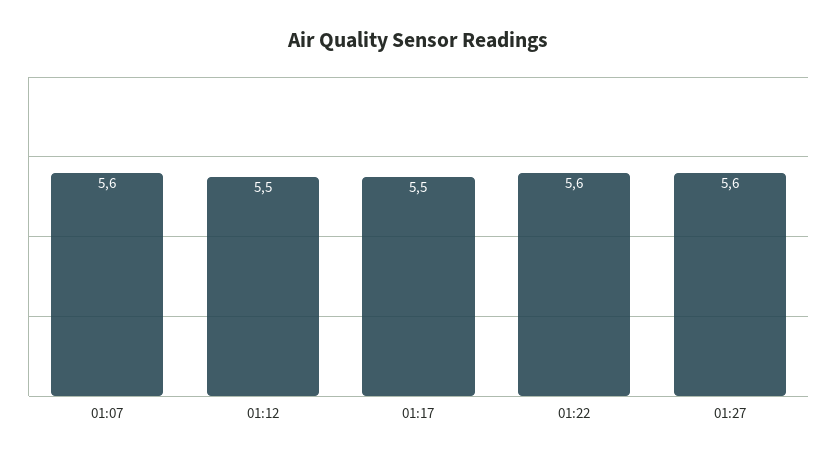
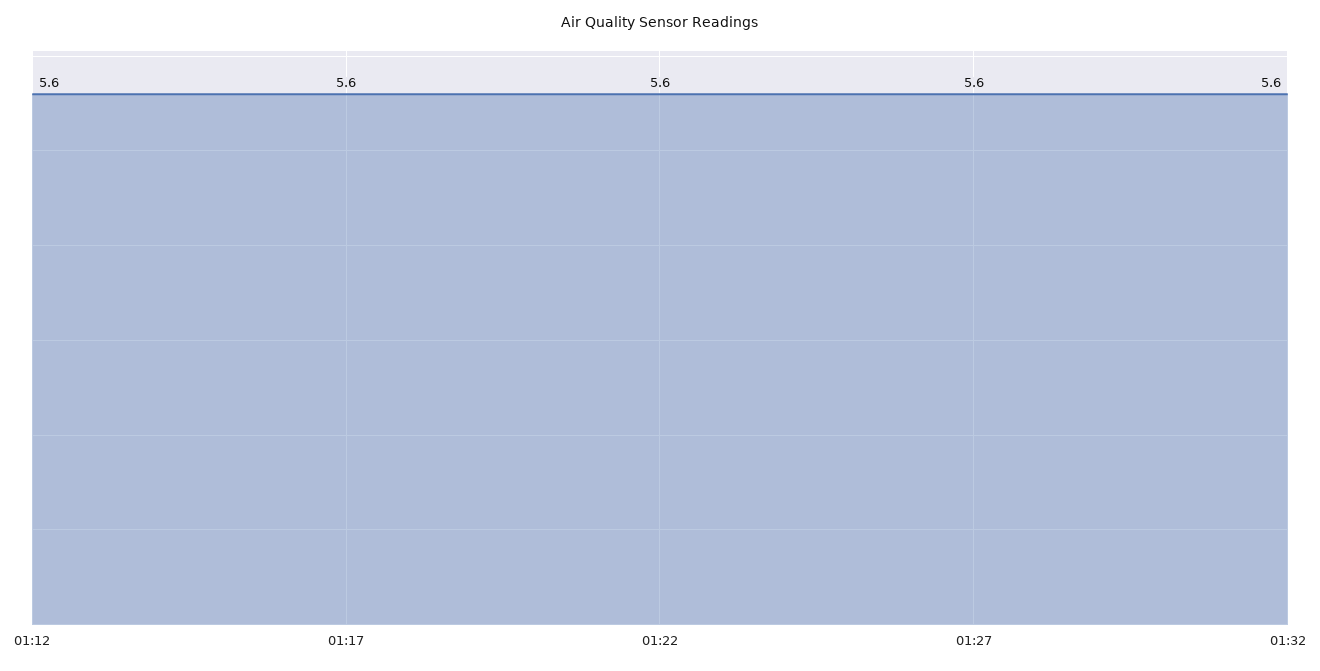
01:07: 5.6 -> none
01:12: 5.5 -> 5.6
01:17: 5.5 -> 5.6
01:32: none -> 5.6

